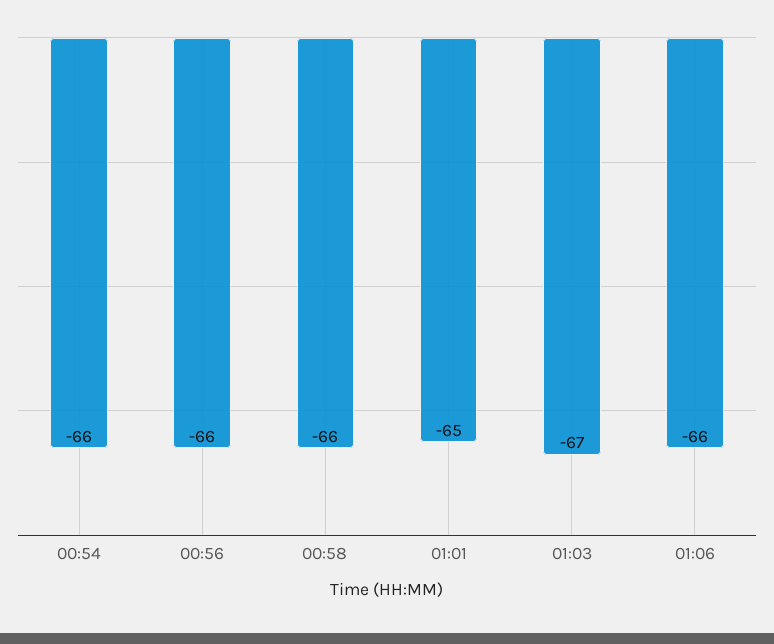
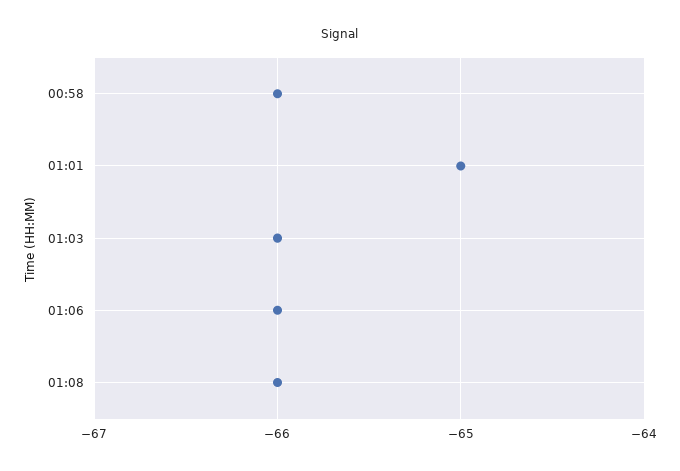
00:54: -66 -> none
00:56: -66 -> none
01:03: -67 -> -66
01:08: none -> -66

